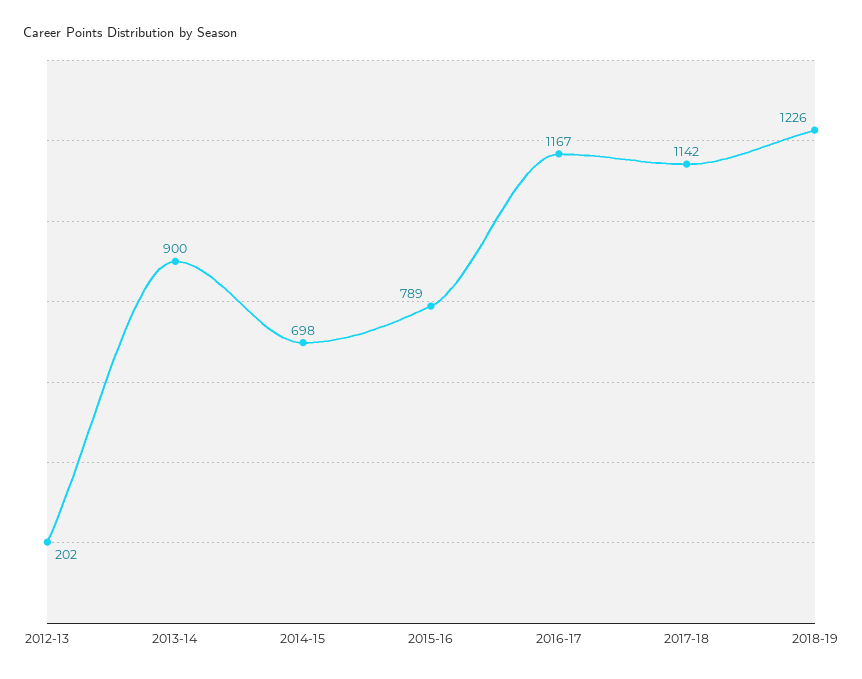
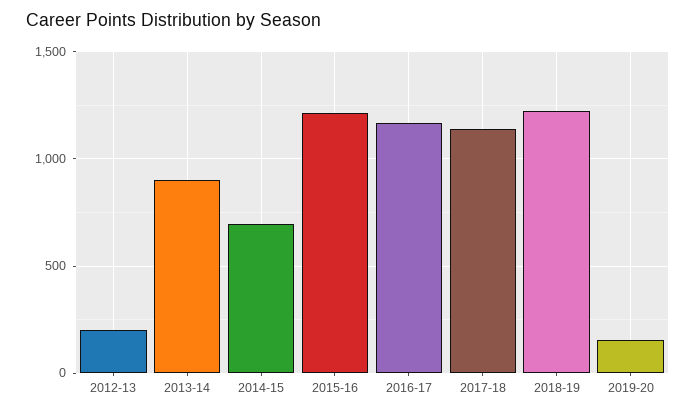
2015-16: 789 -> 1200
2019-20: none -> 150

